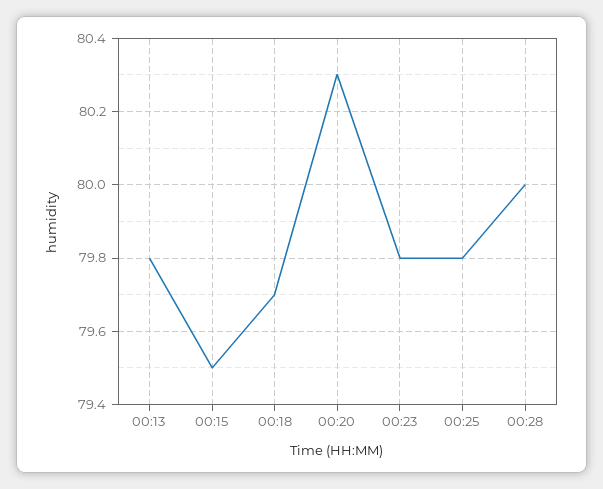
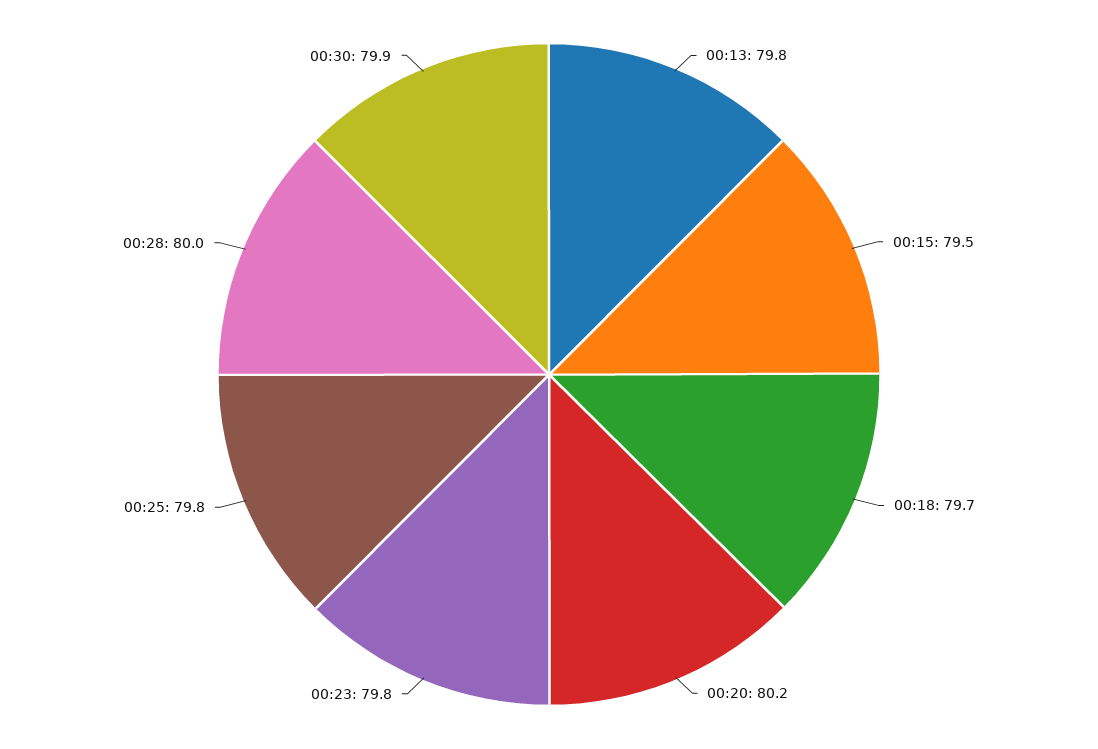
00:20: 80.3 -> 80.2
00:30: none -> 79.9

